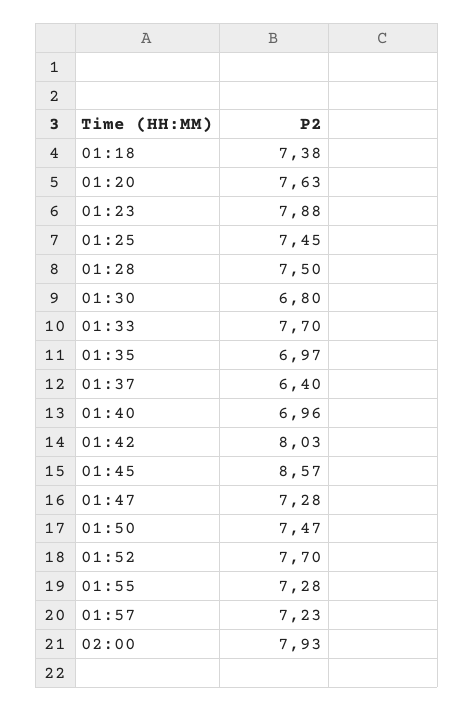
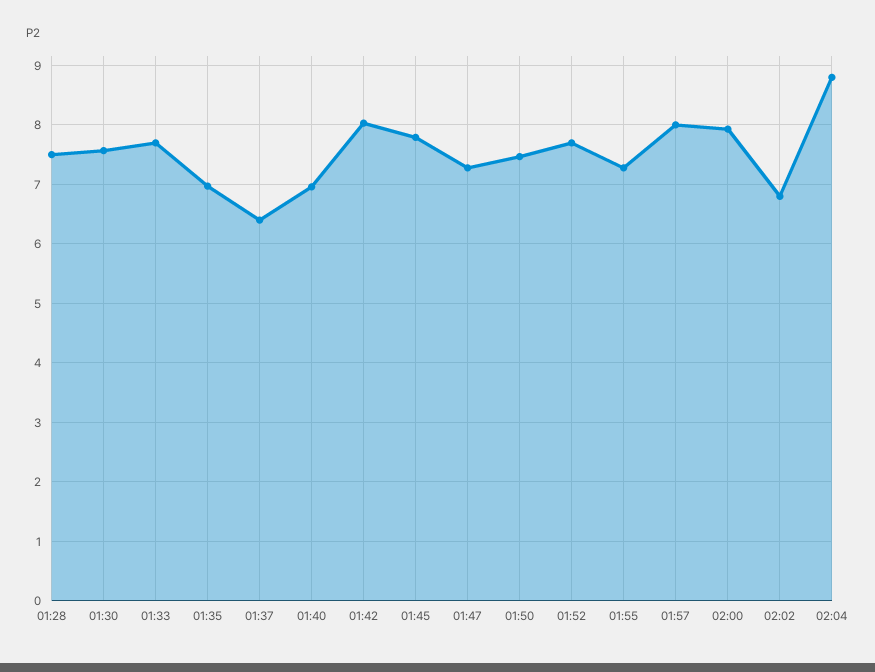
01:18: 7.38 -> none
01:20: 7.63 -> none
01:23: 7.88 -> none
01:25: 7.45 -> none
01:30: 6.8 -> 7.6
01:45: 8.57 -> 7.8
01:57: 7.23 -> 8
02:02: none -> 6.8
02:04: none -> 8.8

